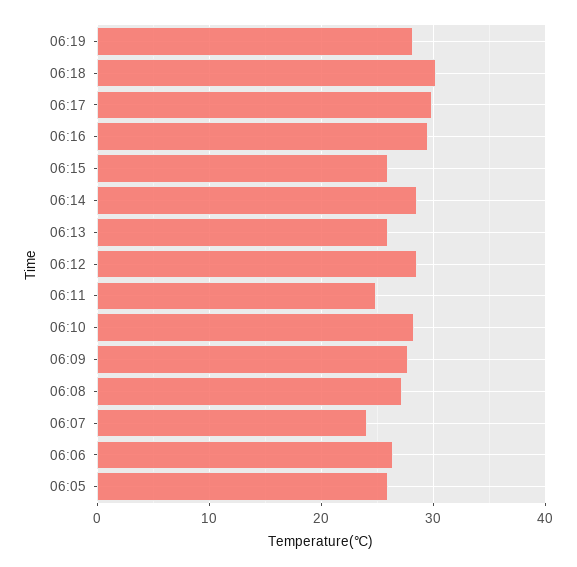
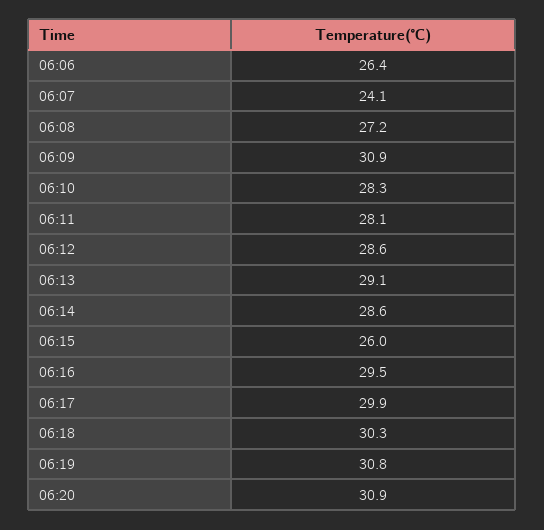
06:19: 28 -> 30.8
06:13: 26 -> 29.1
06:11: 25 -> 28.1
06:09: 28 -> 30.9
06:05: 26 -> none
06:20: none -> 30.9

